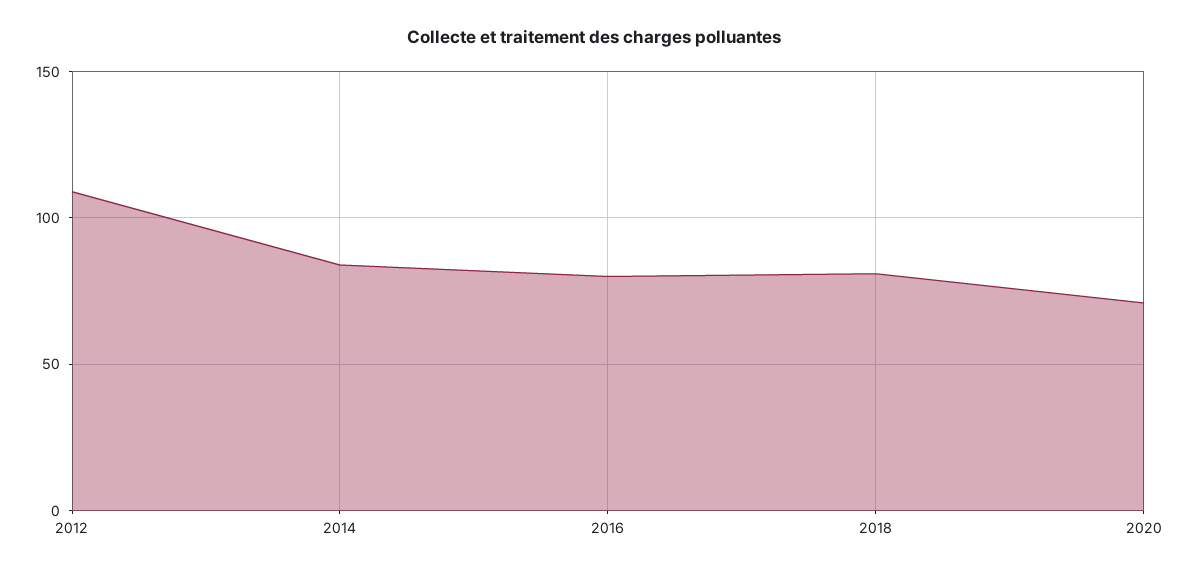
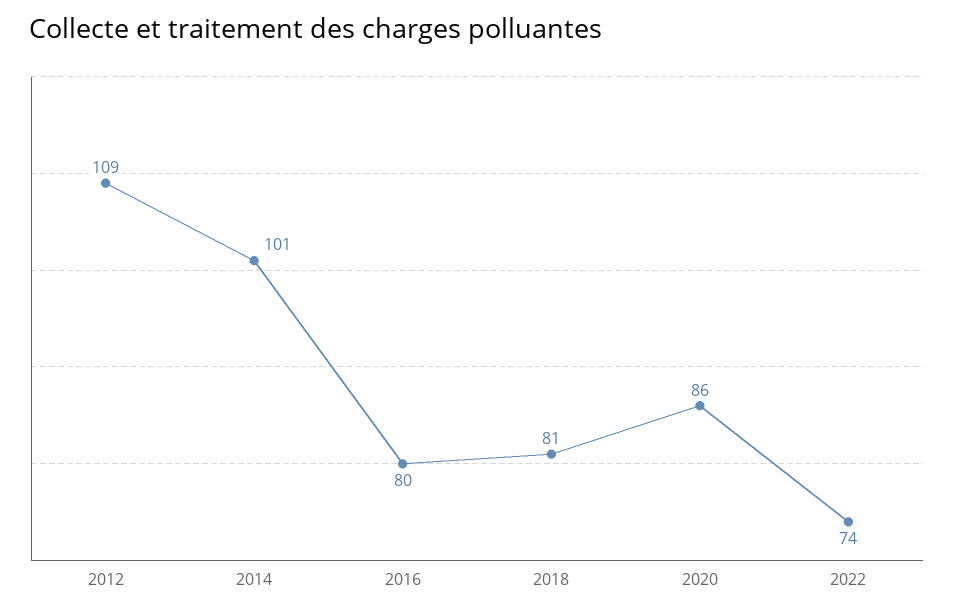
2014: 85 -> 101
2020: 70 -> 86
2022: none -> 74

